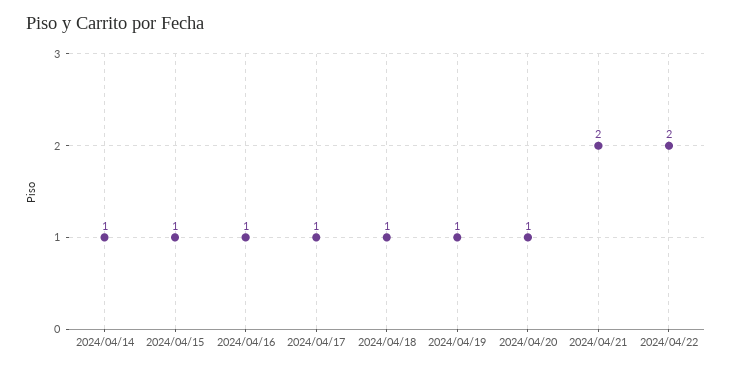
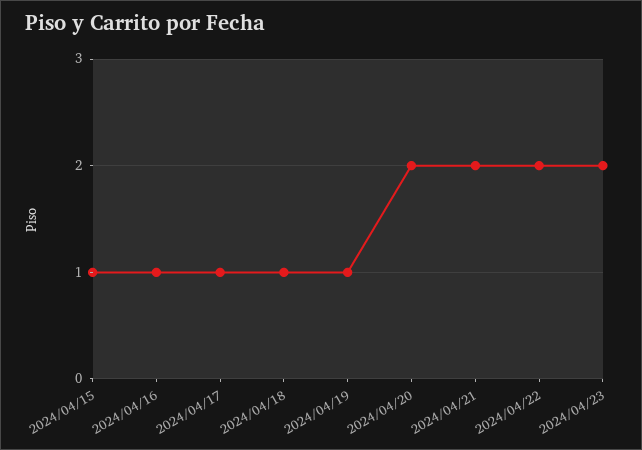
2024/04/14: 1 -> none
2024/04/20: 1 -> 2
2024/04/23: none -> 2

